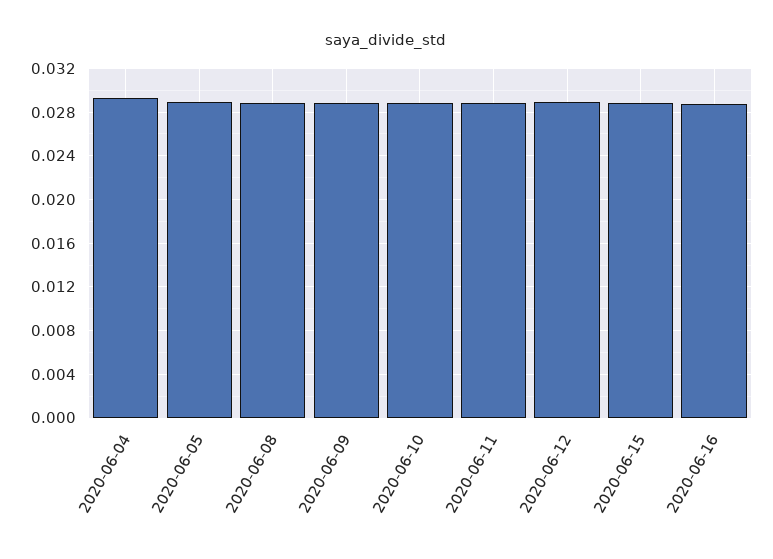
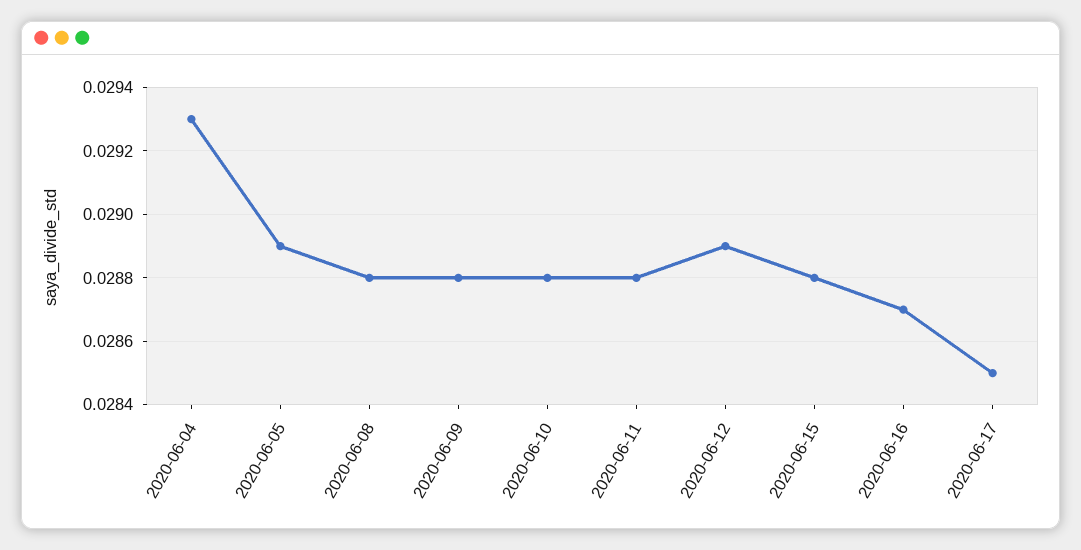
2020-06-17: none -> 0.0285

